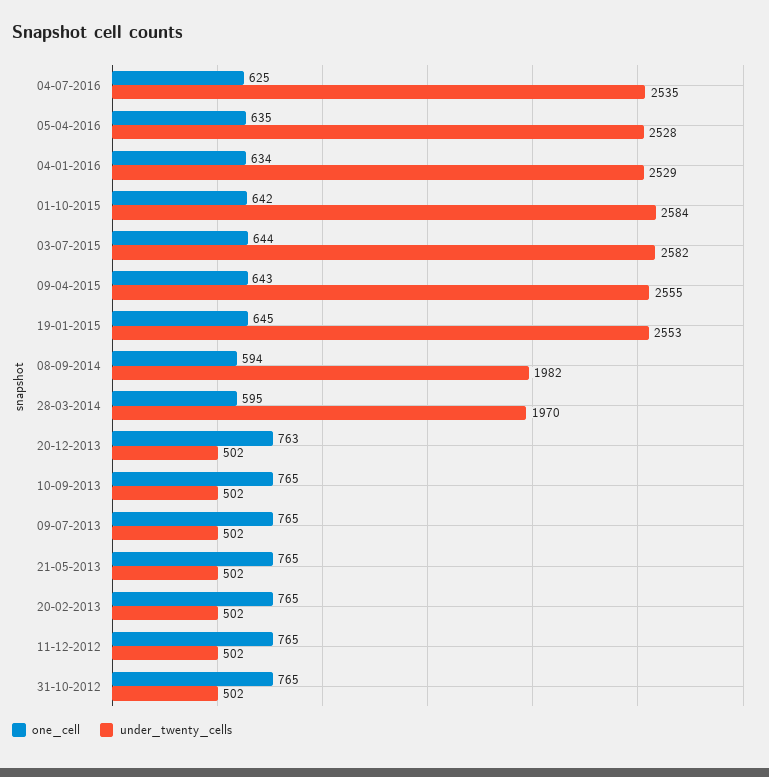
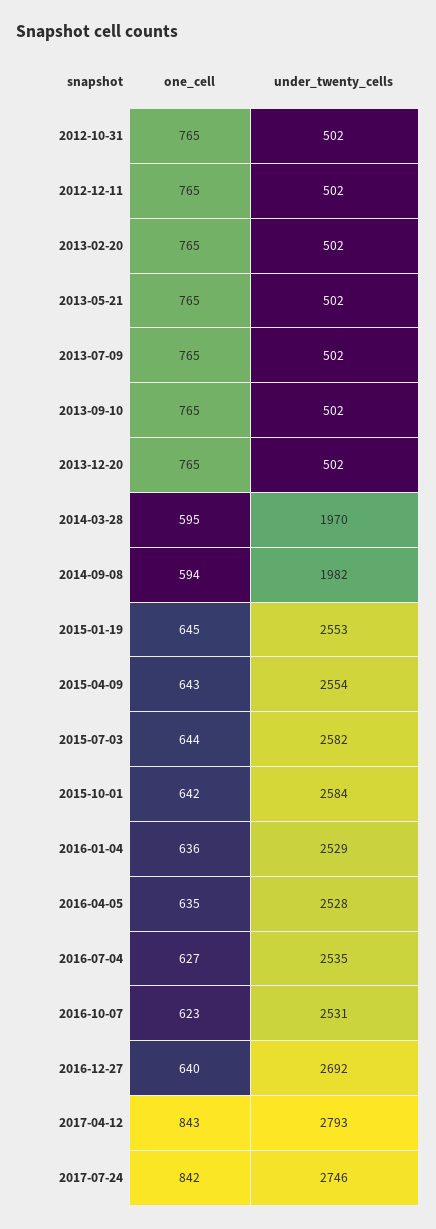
one_cell, 04-07-2016: 625 -> 627
one_cell, 04-01-2016: 634 -> 636
under_twenty_cells, 09-04-2015: 2555 -> 2554
one_cell, 20-12-2013: 763 -> 765
one_cell, 2016-10-07: none -> 623
under_twenty_cells, 2016-10-07: none -> 2531
one_cell, 2016-12-27: none -> 640
under_twenty_cells, 2016-12-27: none -> 2692
one_cell, 2017-04-12: none -> 843
under_twenty_cells, 2017-04-12: none -> 2793
one_cell, 2017-07-24: none -> 842
under_twenty_cells, 2017-07-24: none -> 2746

